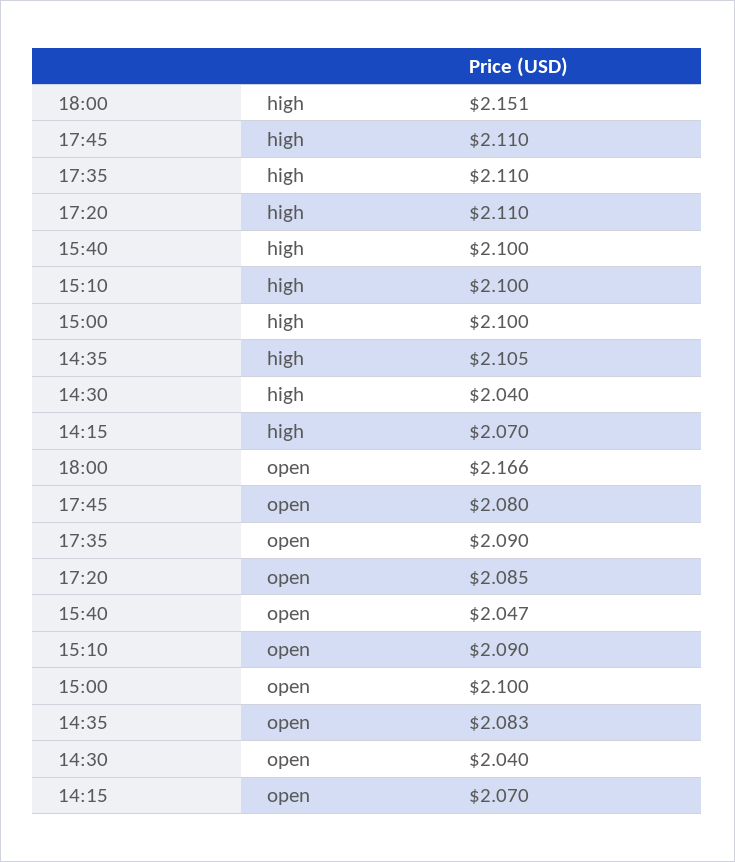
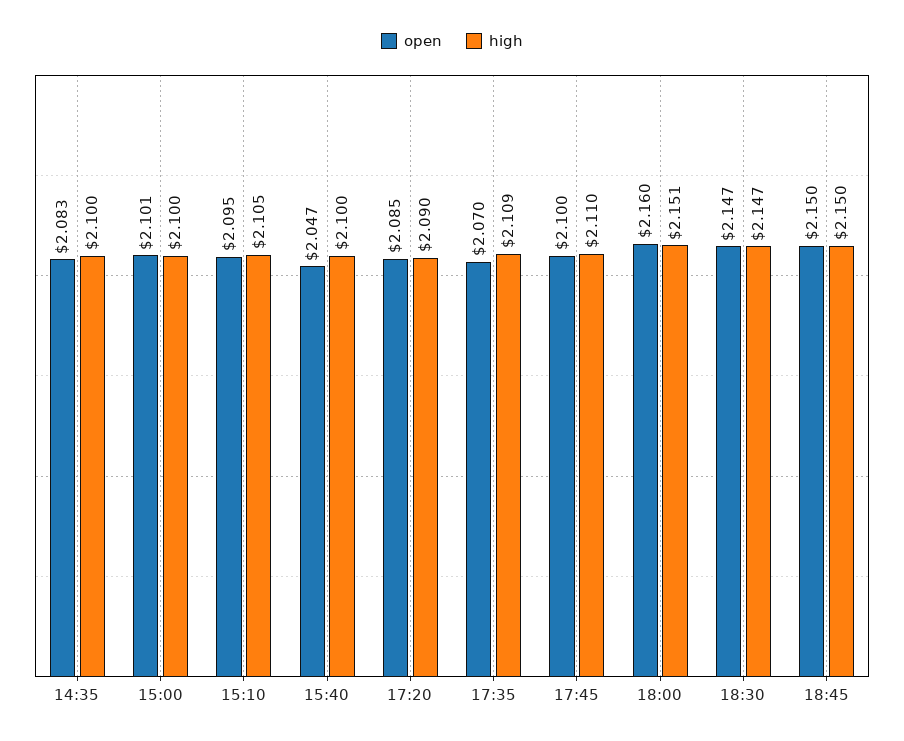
high, 17:35: 2.11 -> 2.109
high, 17:20: 2.11 -> 2.09
high, 15:10: 2.1 -> 2.105
high, 14:35: 2.105 -> 2.1
high, 14:30: 2.04 -> none
high, 14:15: 2.07 -> none
open, 18:00: 2.166 -> 2.16
open, 17:45: 2.08 -> 2.1
open, 17:35: 2.09 -> 2.07
open, 15:10: 2.09 -> 2.095
open, 15:00: 2.1 -> 2.101
open, 14:30: 2.04 -> none
open, 14:15: 2.07 -> none
open, 18:30: none -> 2.147
high, 18:30: none -> 2.147
open, 18:45: none -> 2.15
high, 18:45: none -> 2.15

